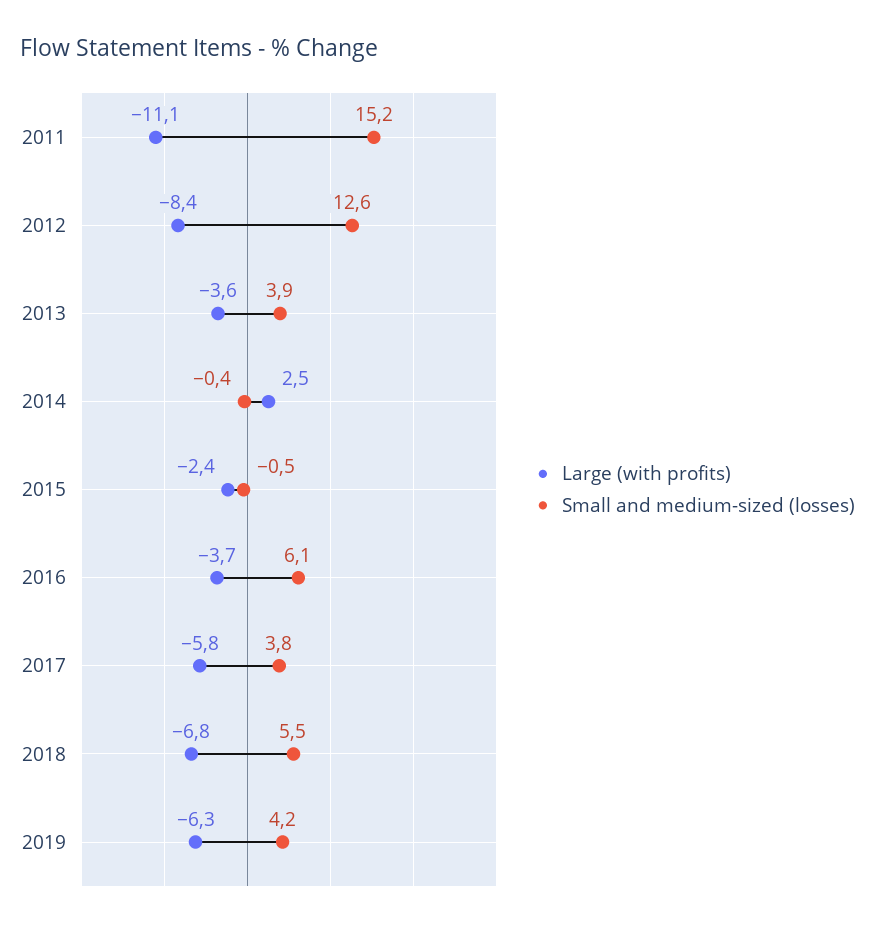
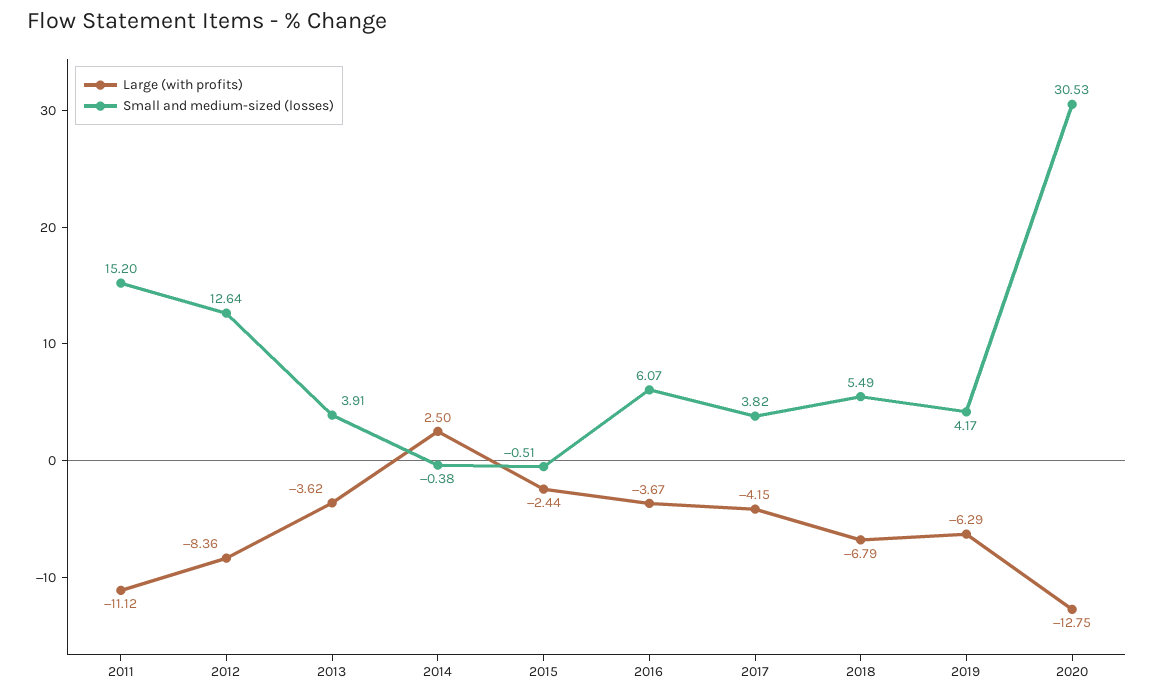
Large (with profits), 2017: -5.8 -> -4.15
Large (with profits), 2020: none -> -12.75
Small and medium-sized (losses), 2020: none -> 30.53

